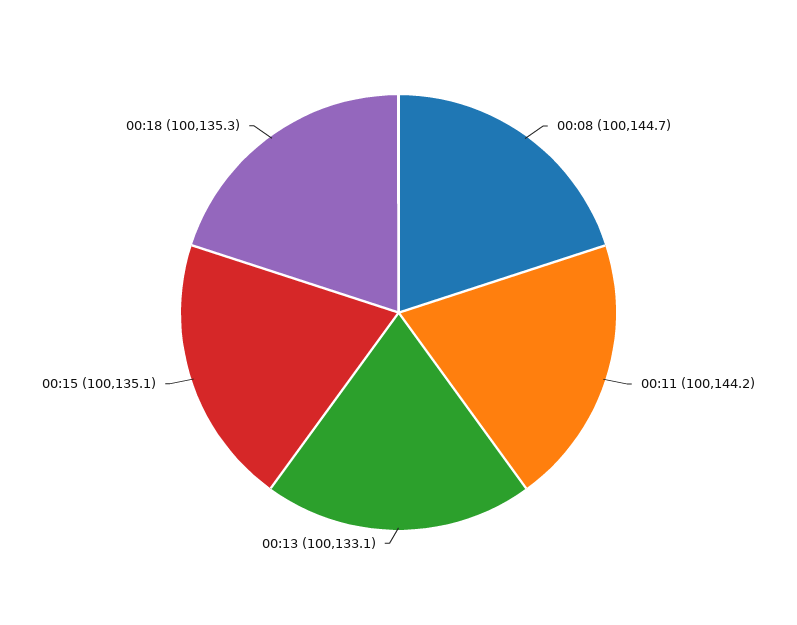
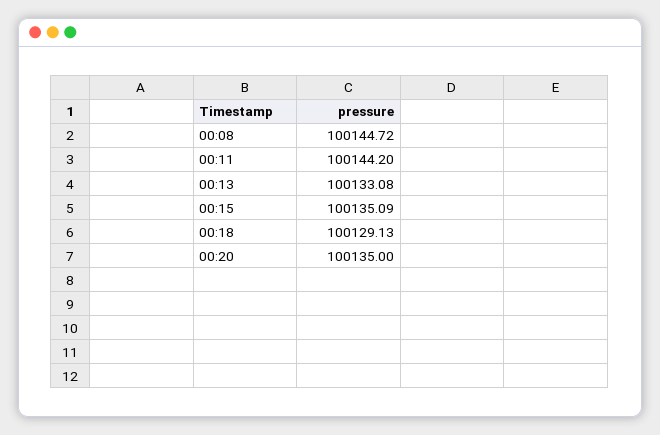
00:18: 100135.3 -> 100129.13
00:20: none -> 100135

